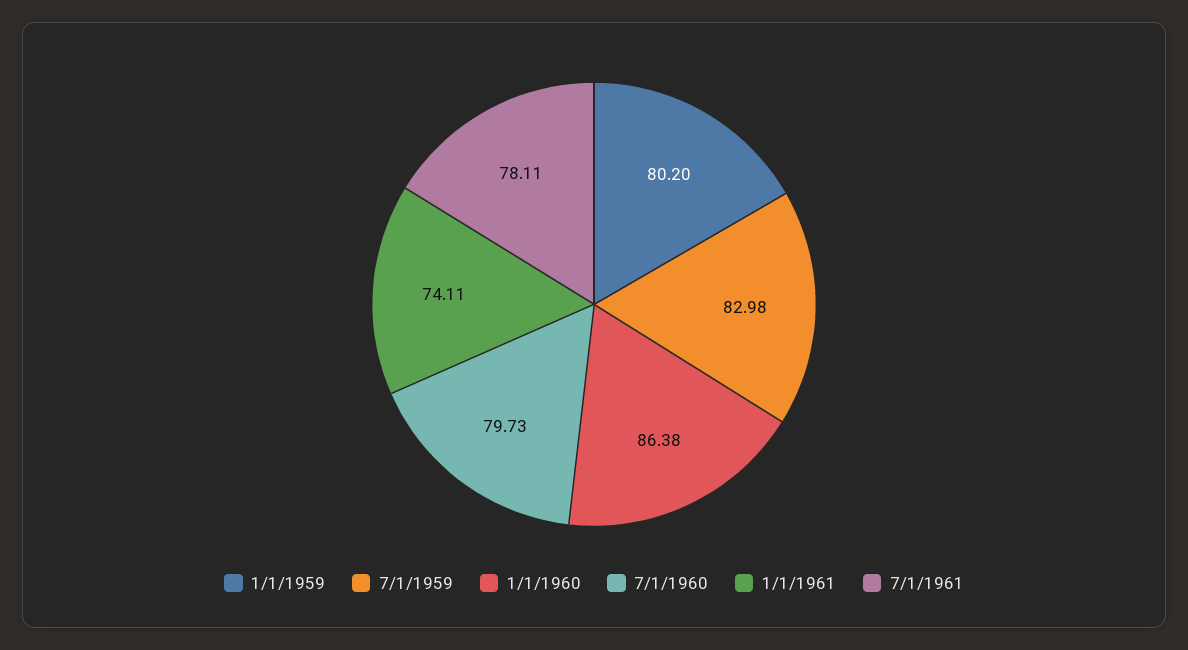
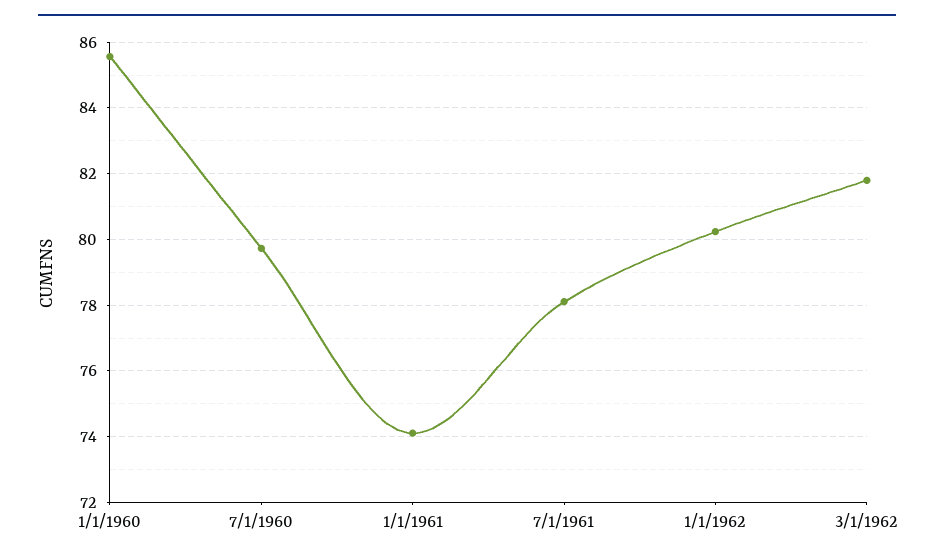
1/1/1959: 80.2 -> none
7/1/1959: 82.98 -> none
1/1/1960: 86.38 -> 85.6
1/1/1962: none -> 80.2
3/1/1962: none -> 81.8

